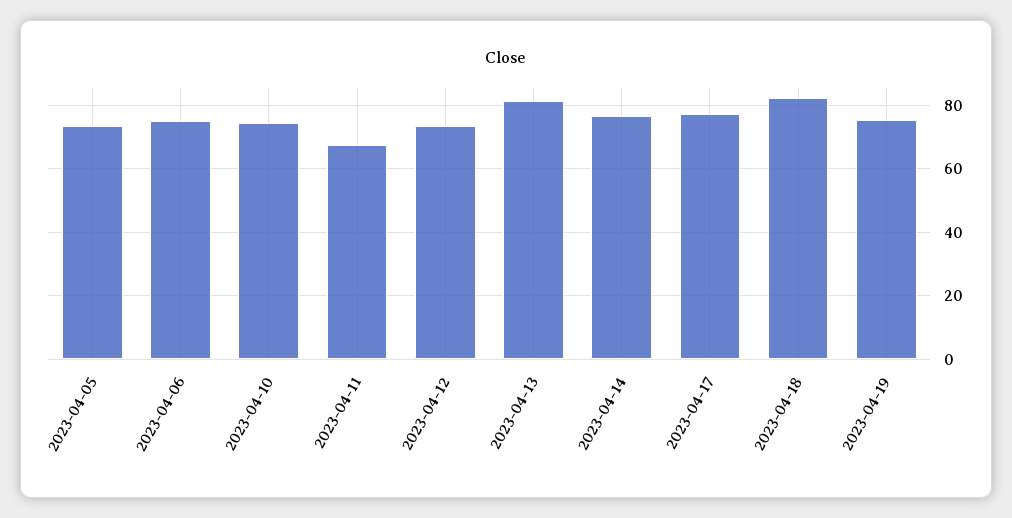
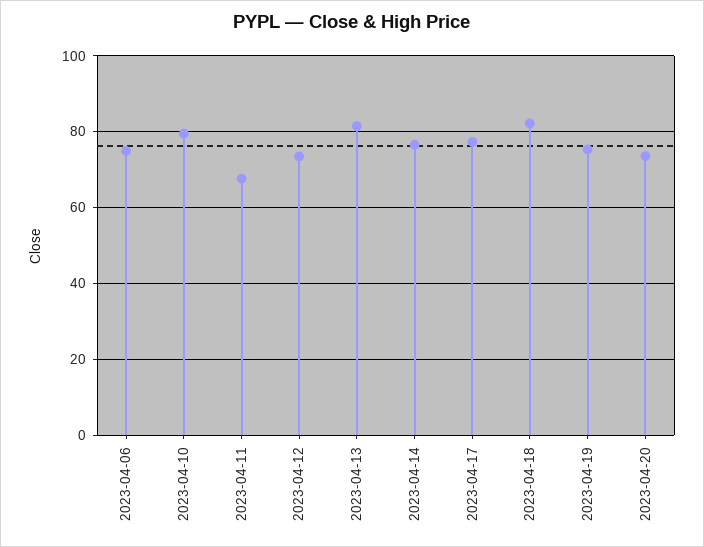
2023-04-05: 74 -> none
2023-04-10: 74 -> 80
2023-04-20: none -> 74

